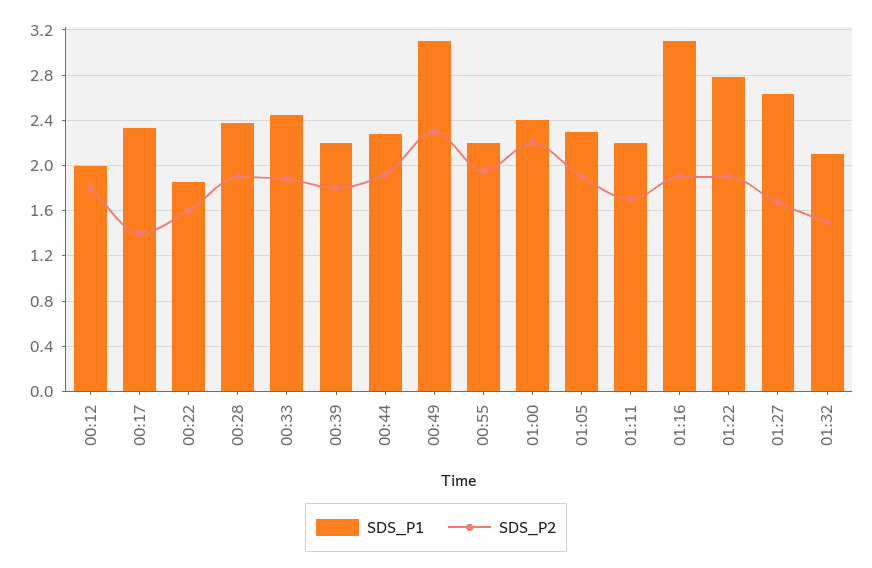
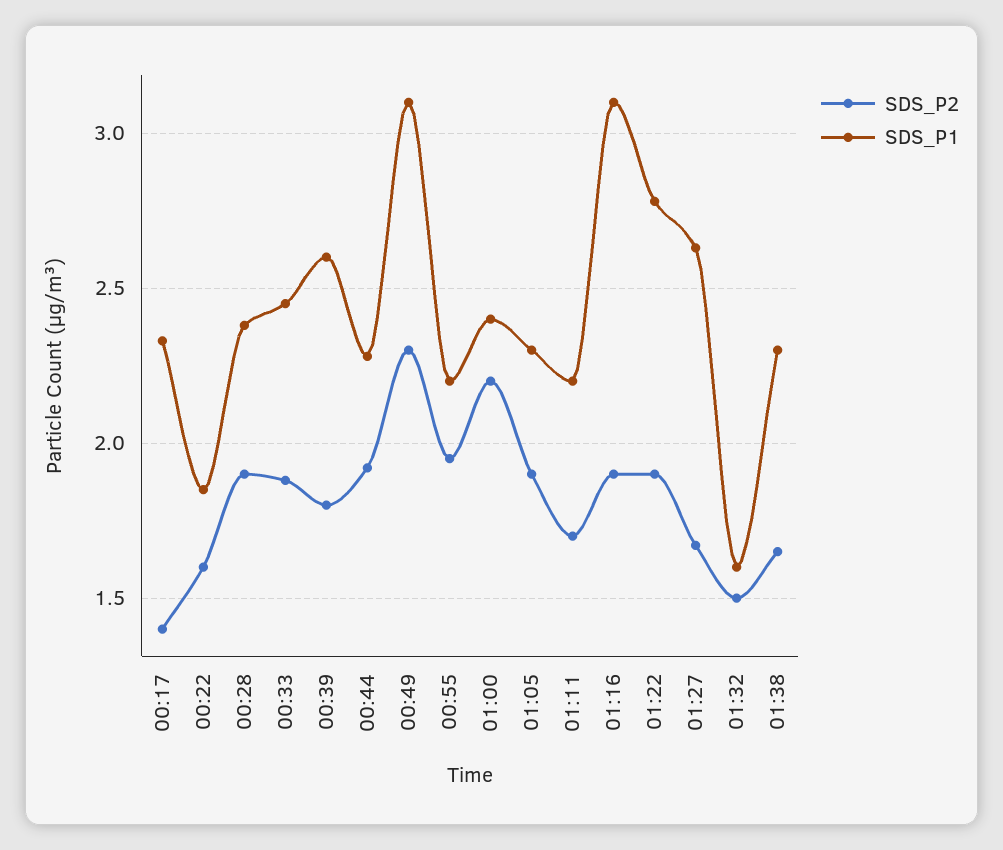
SDS_P1, 00:12: 2 -> none
SDS_P2, 00:12: 1.8 -> none
SDS_P1, 00:39: 2.2 -> 2.6
SDS_P1, 01:32: 2.1 -> 1.6
SDS_P2, 01:38: none -> 1.65
SDS_P1, 01:38: none -> 2.3

